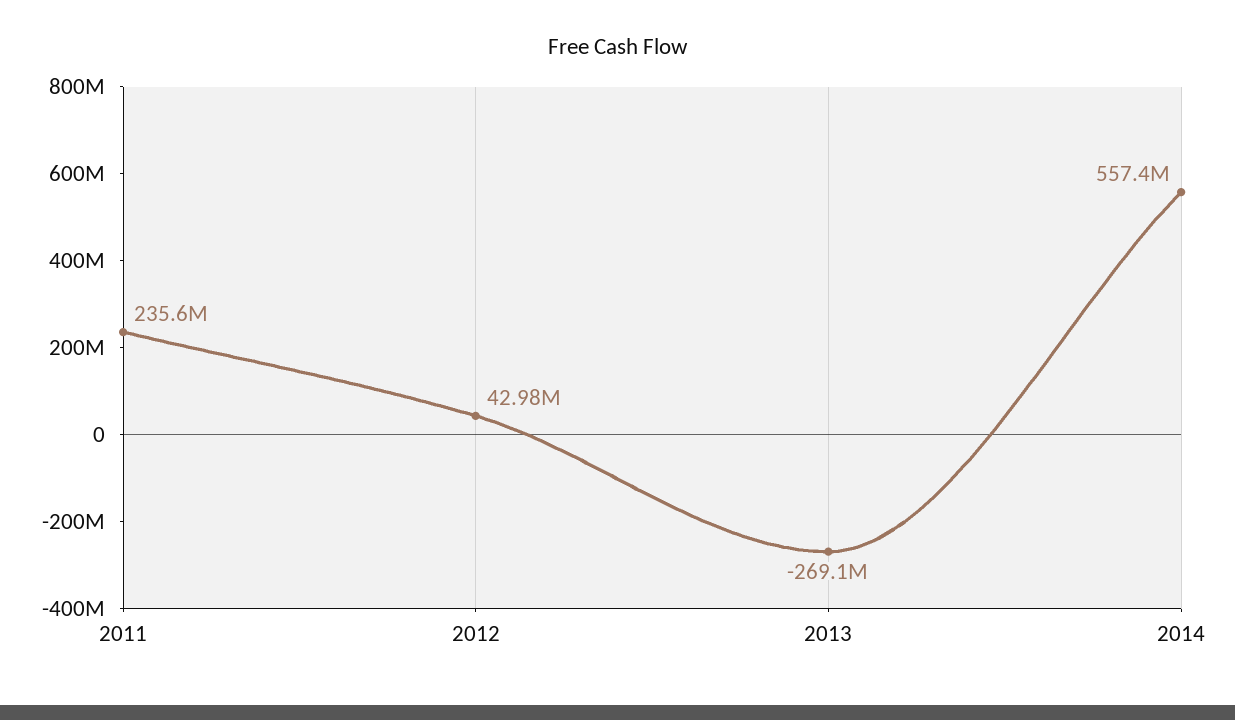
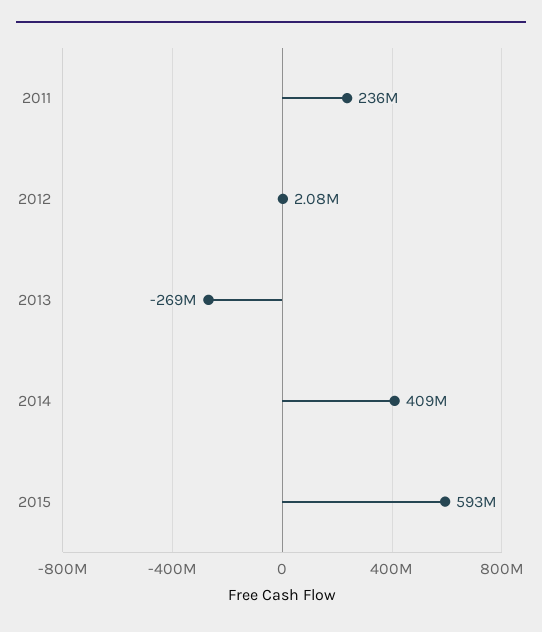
2012: 42980000 -> 2080000
2014: 557400000 -> 409000000
2015: none -> 593000000

